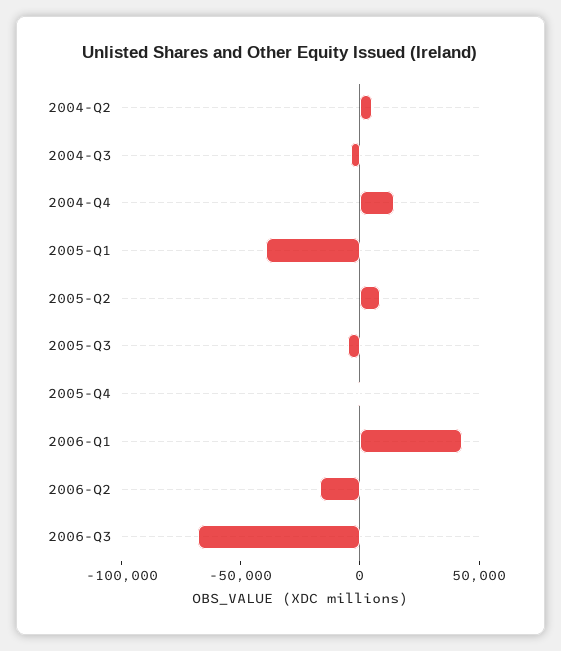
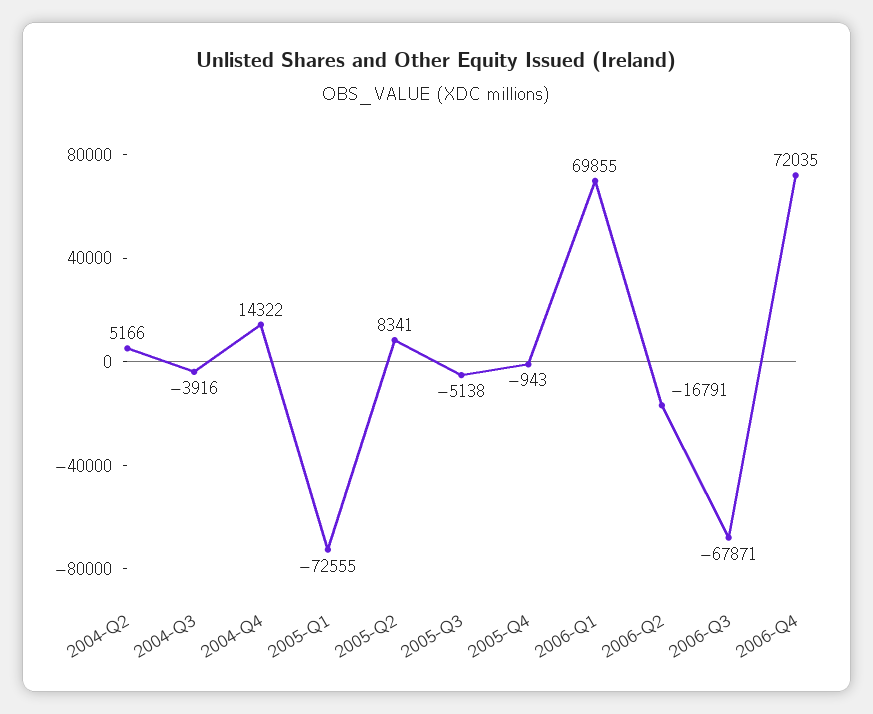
2005-Q1: -40000 -> -72555
2006-Q1: 40000 -> 69855
2006-Q4: none -> 72035

